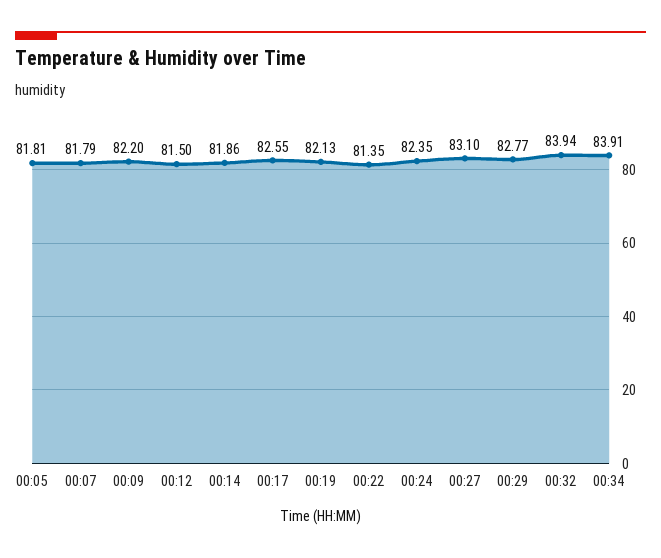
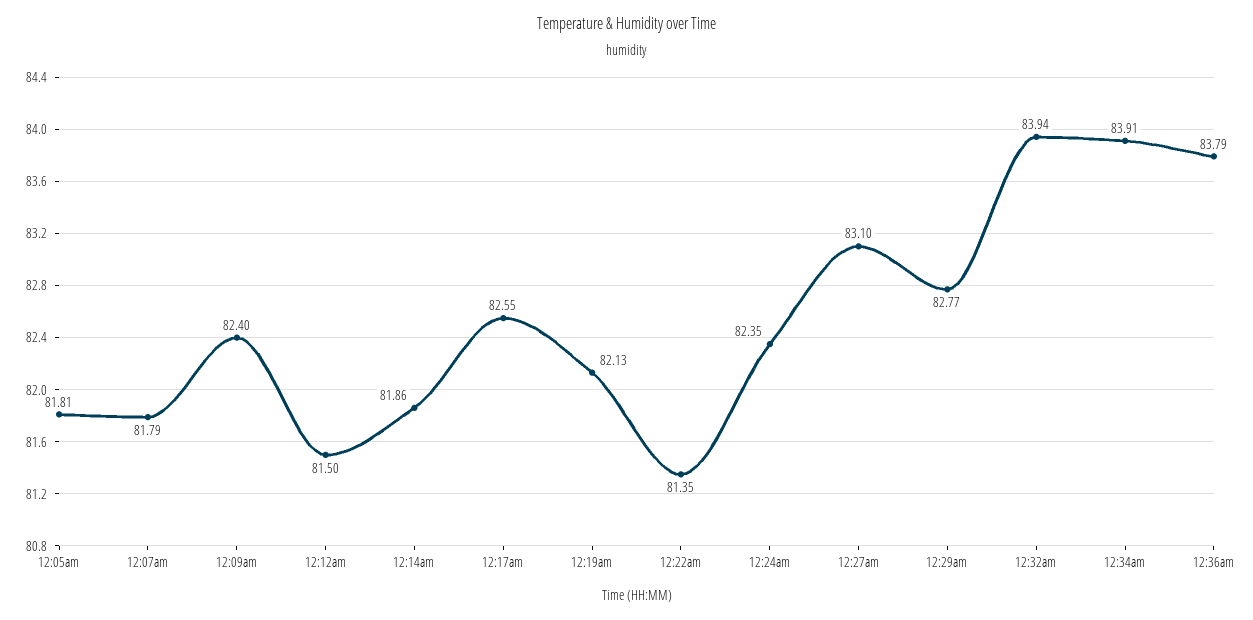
00:09: 82.2 -> 82.4
12:36am: none -> 83.79

